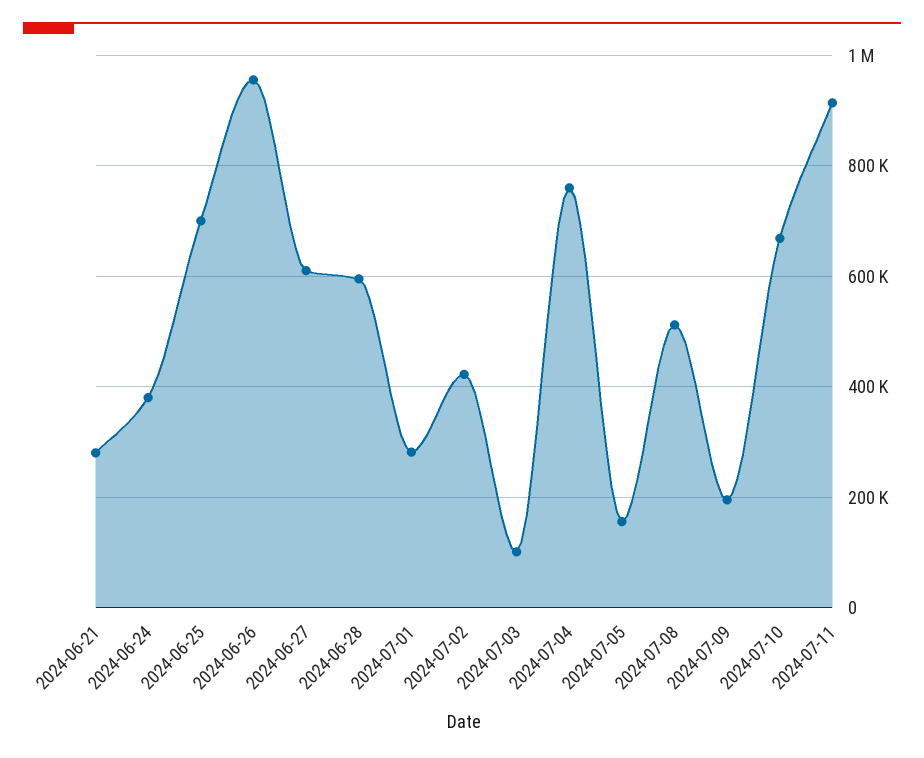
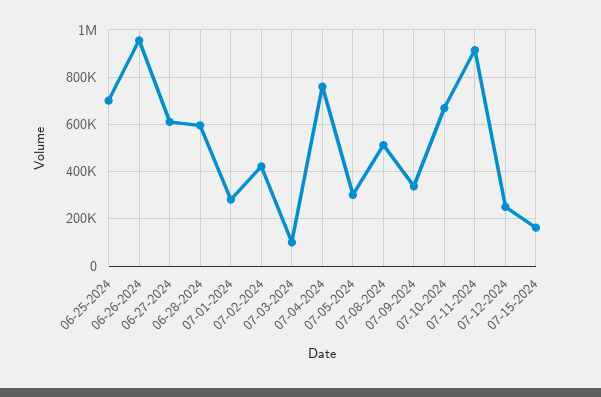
2024-06-21: 280000 -> none
2024-06-24: 380000 -> none
2024-07-05: 160000 -> 300000
2024-07-09: 200000 -> 350000
07-12-2024: none -> 250000
07-15-2024: none -> 150000

